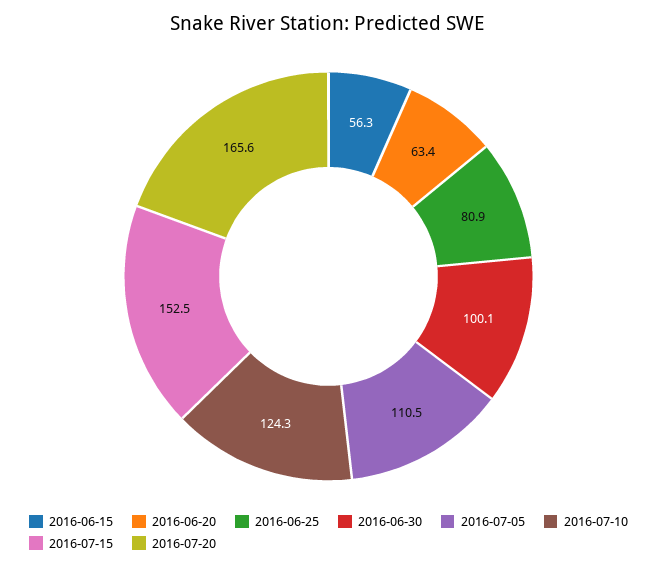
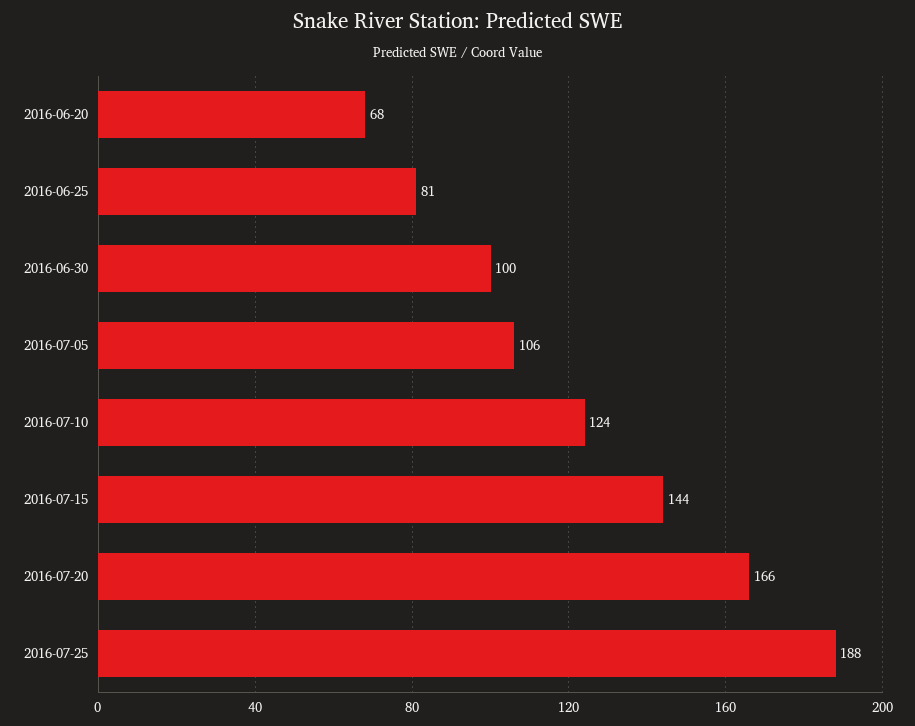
2016-06-15: 56.3 -> none
2016-06-20: 63.4 -> 68
2016-07-05: 110.5 -> 106
2016-07-15: 152.5 -> 144
2016-07-25: none -> 188

